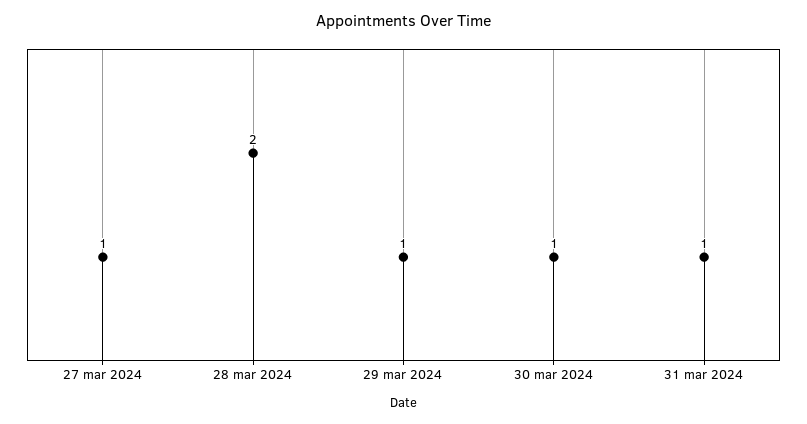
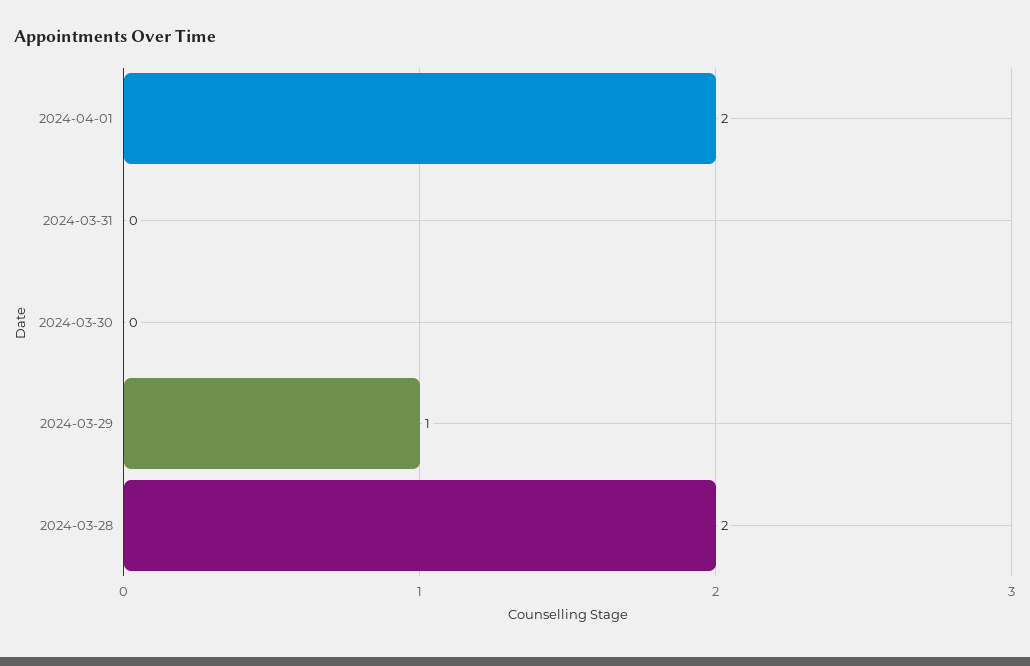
27 mar 2024: 1 -> none
30 mar 2024: 1 -> 0
31 mar 2024: 1 -> 0
2024-04-01: none -> 2

